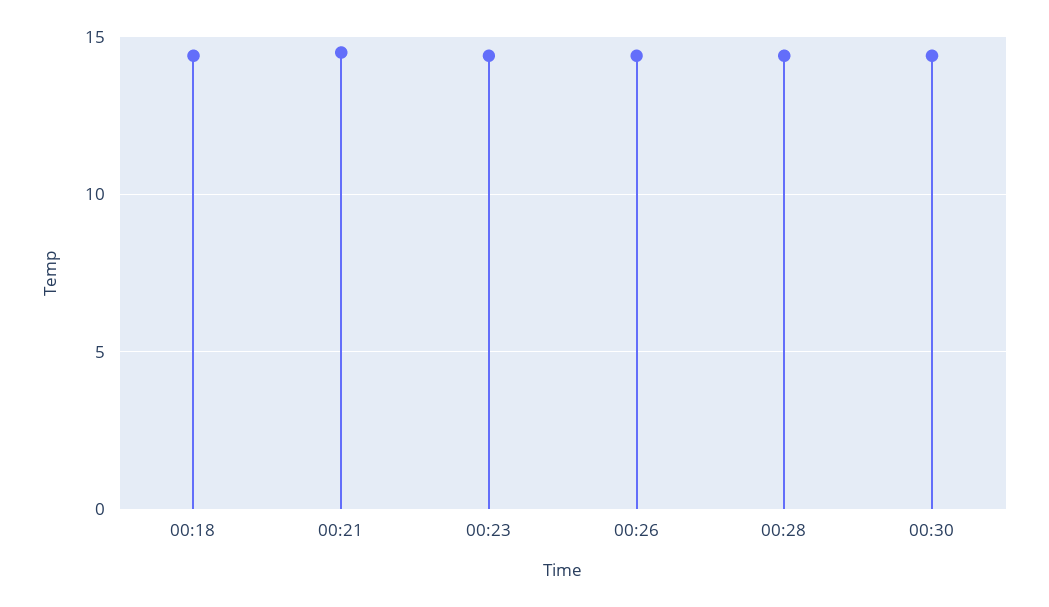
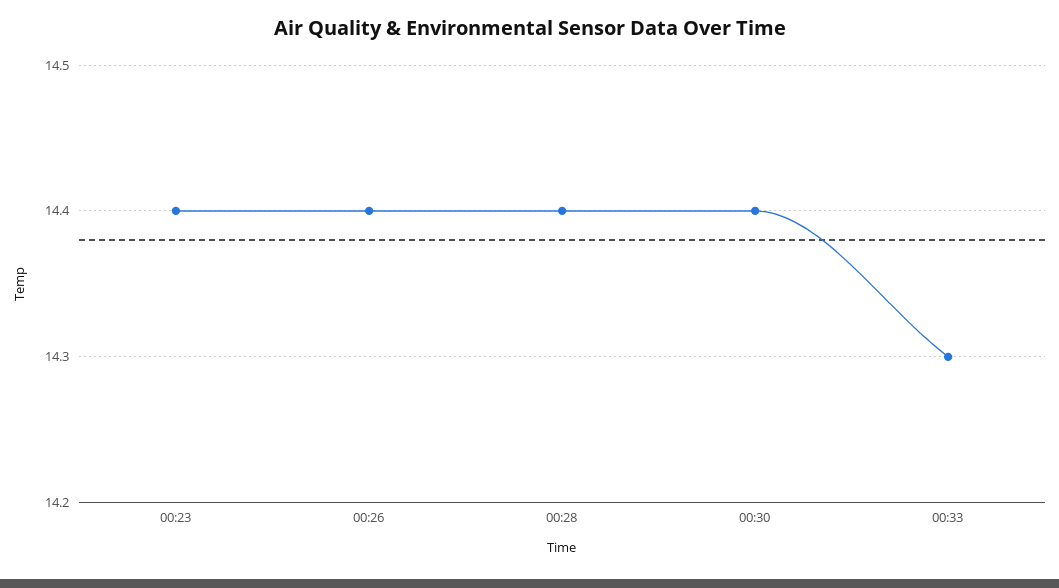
00:18: 14.5 -> none
00:21: 14.5 -> none
00:33: none -> 14.3

